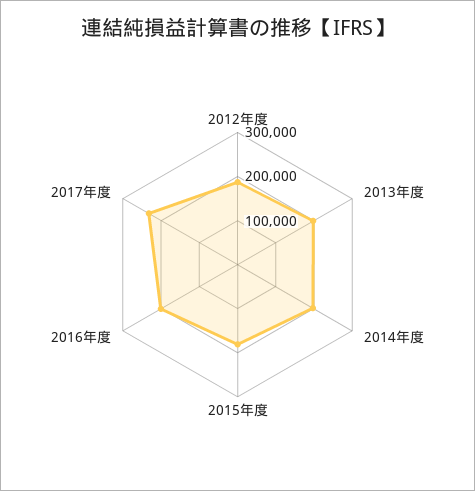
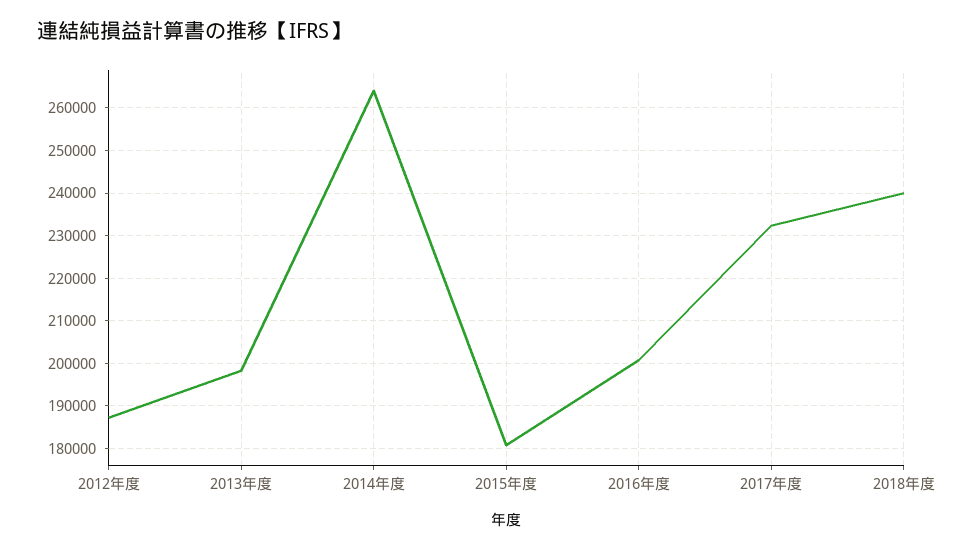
2014年度: 200000 -> 264000
2018年度: none -> 240000

